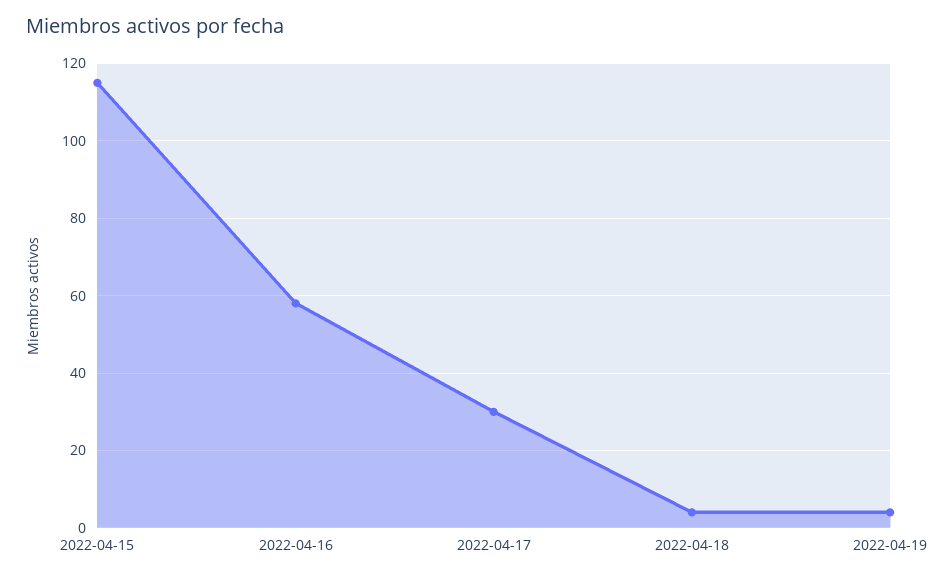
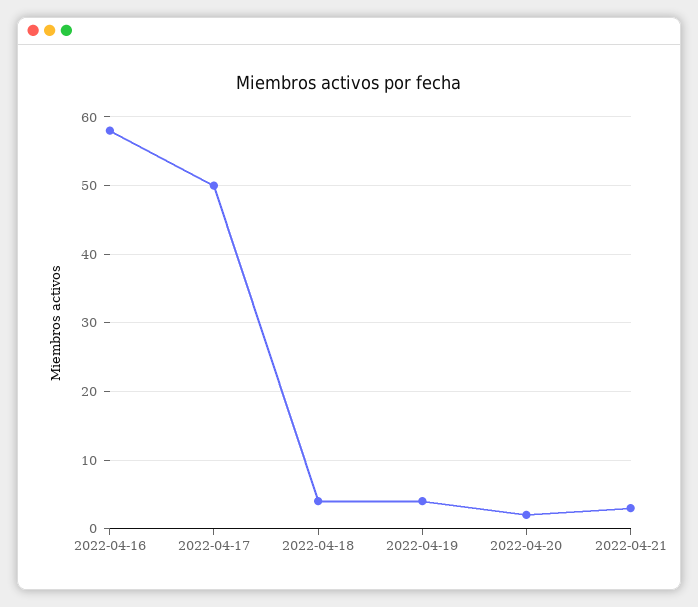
2022-04-15: 115 -> none
2022-04-17: 30 -> 50
2022-04-20: none -> 2
2022-04-21: none -> 3

